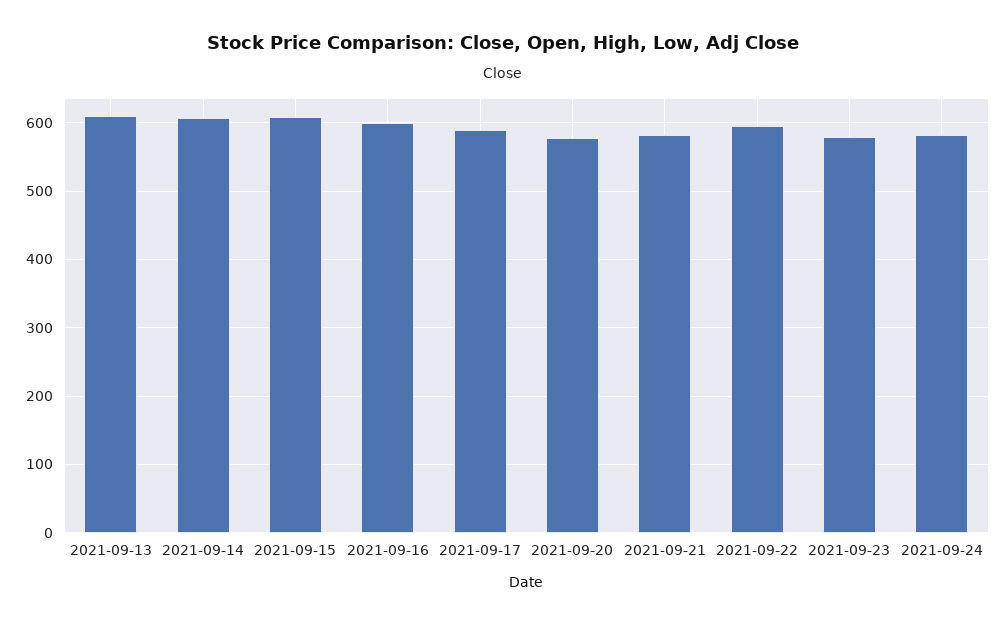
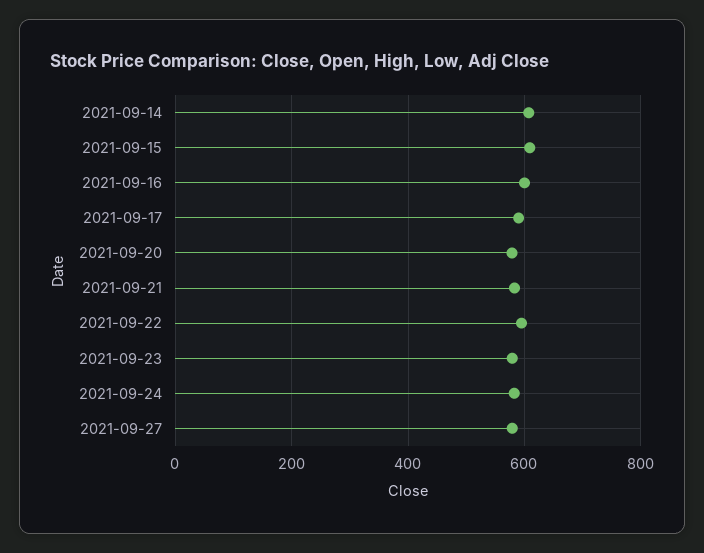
2021-09-13: 610 -> none
2021-09-27: none -> 580

